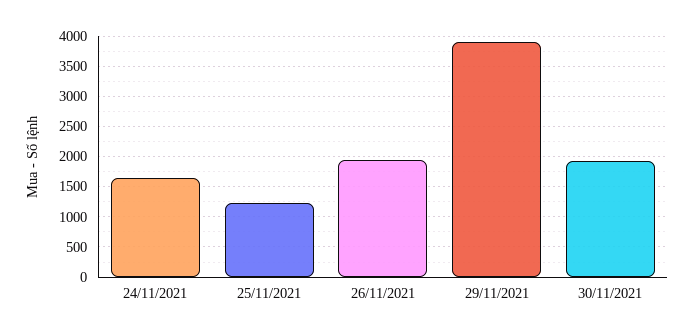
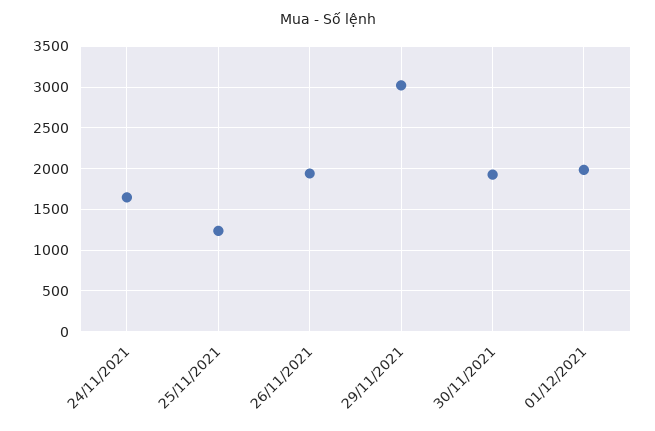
29/11/2021: 3900 -> 3000
01/12/2021: none -> 2000

